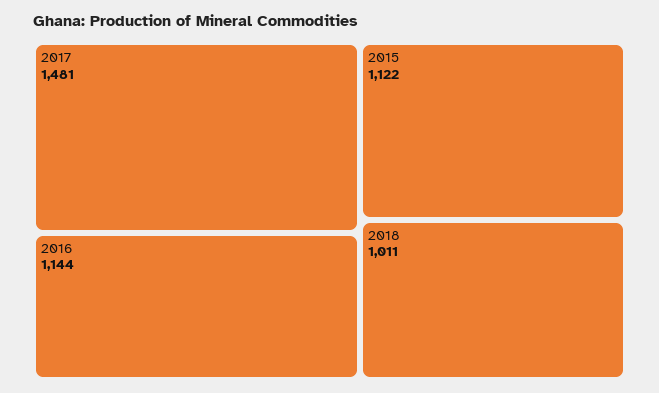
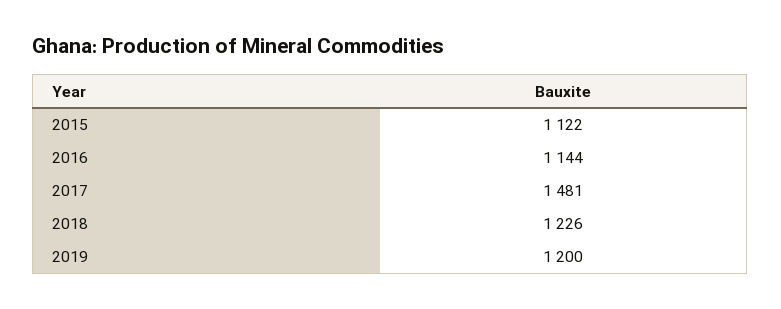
2018: 1011 -> 1226
2019: none -> 1200

